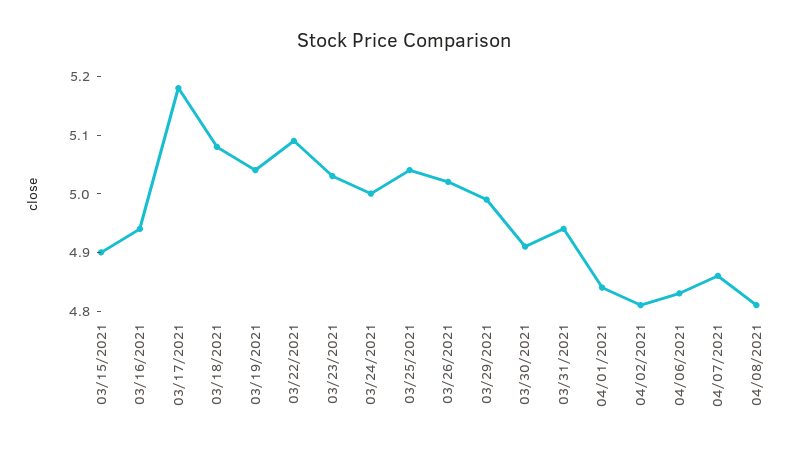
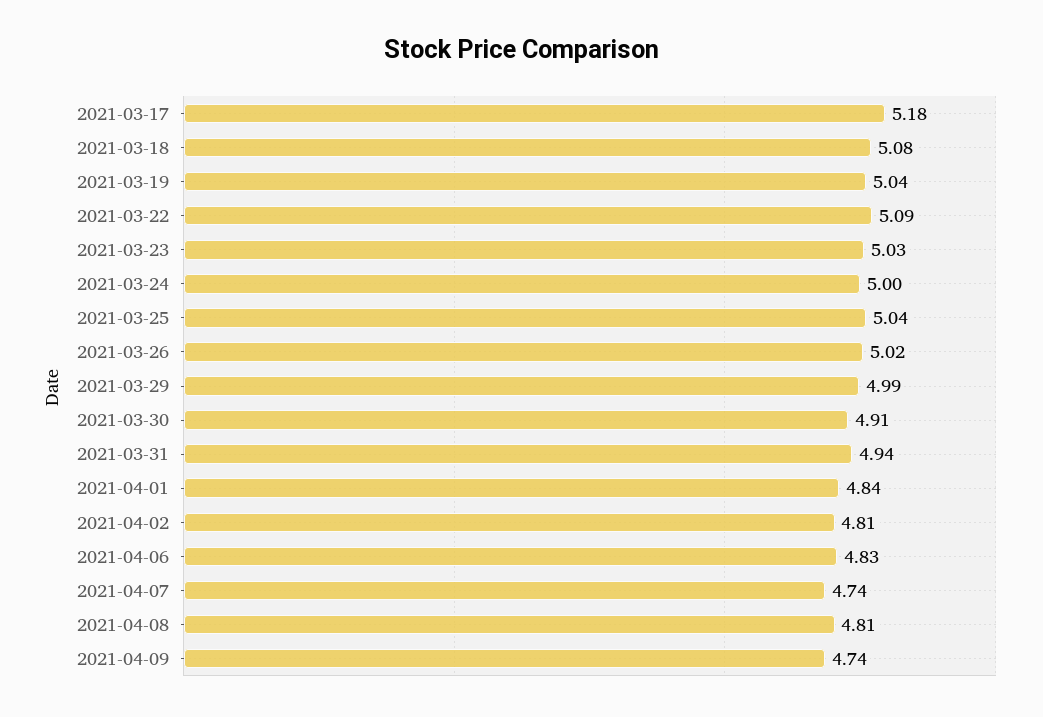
03/15/2021: 4.9 -> none
03/16/2021: 4.95 -> none
04/07/2021: 4.85 -> 4.74
2021-04-09: none -> 4.74

